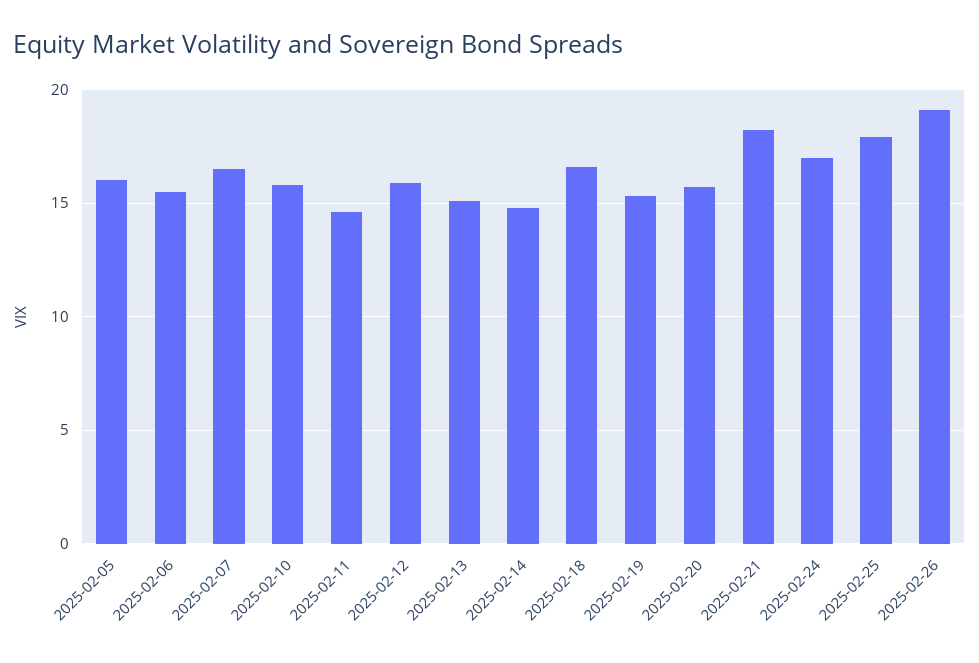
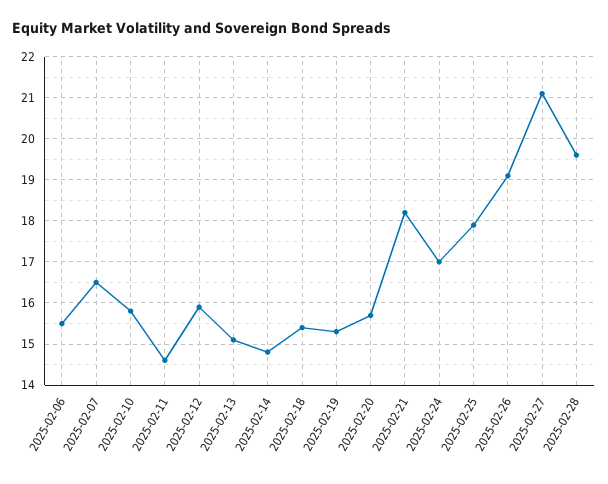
2025-02-05: 16 -> none
2025-02-18: 16.5 -> 15.5
2025-02-27: none -> 21
2025-02-28: none -> 19.5

